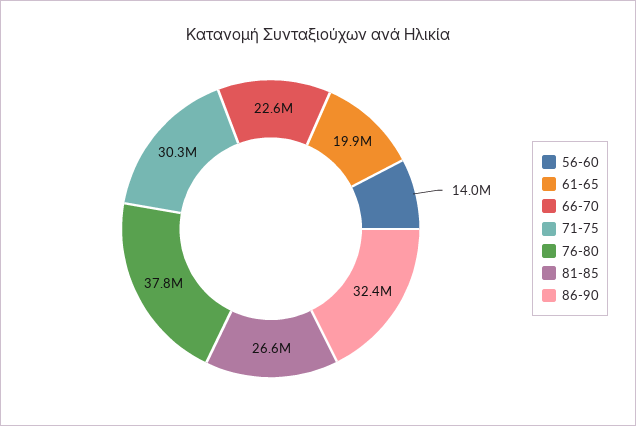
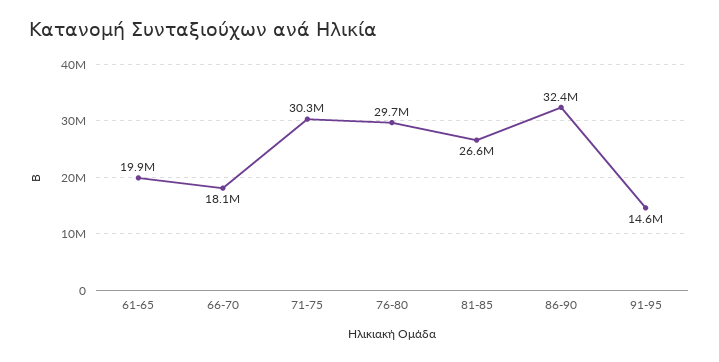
56-60: 14000000 -> none
66-70: 22600000 -> 18100000
76-80: 37800000 -> 29700000
91-95: none -> 14600000

